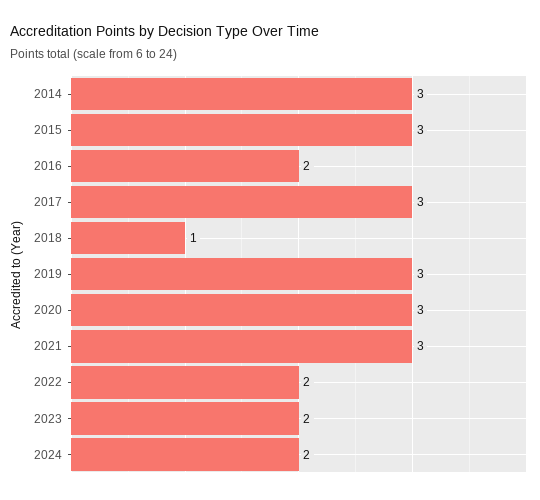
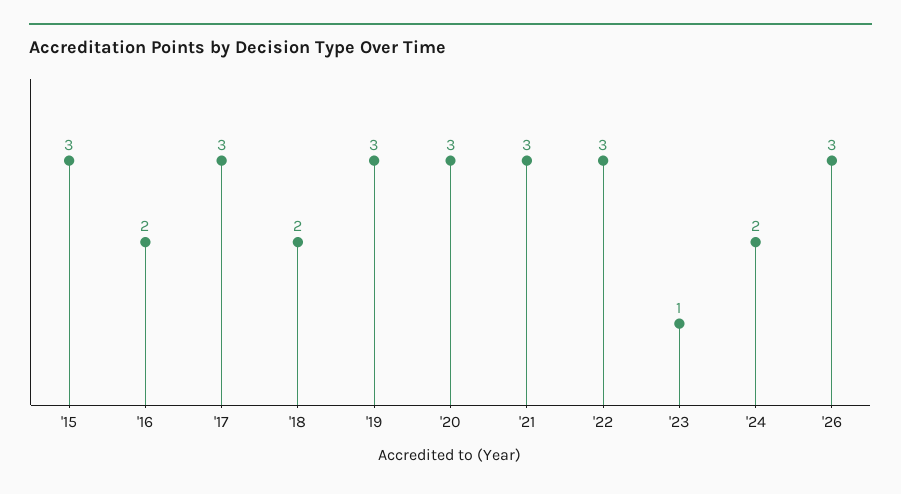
2014: 3 -> none
2018: 1 -> 2
2022: 2 -> 3
2023: 2 -> 1
'26: none -> 3

